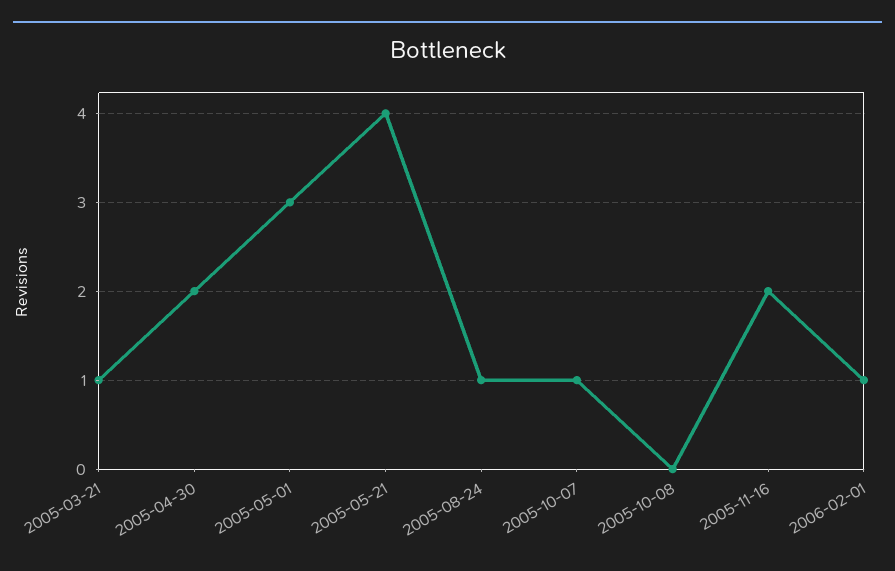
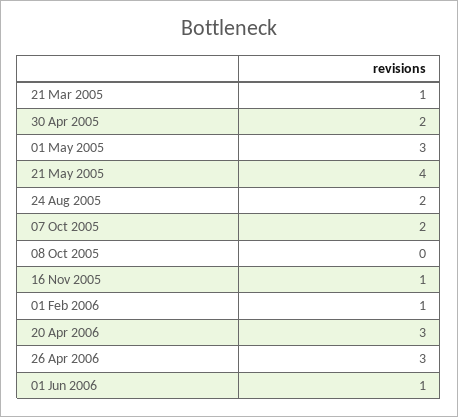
2005-08-24: 1 -> 2
2005-10-07: 1 -> 2
2005-11-16: 2 -> 1
20 Apr 2006: none -> 3
26 Apr 2006: none -> 3
01 Jun 2006: none -> 1

